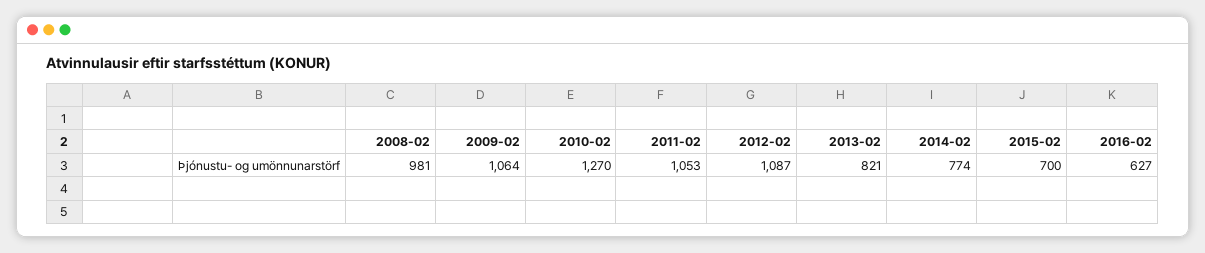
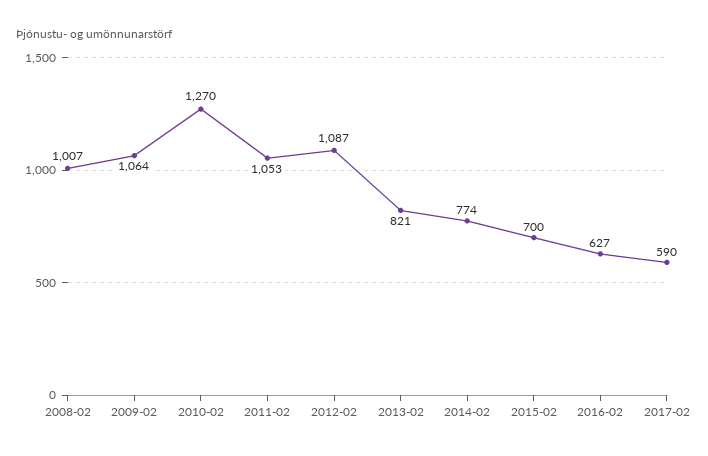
2008-02: 981 -> 1007
2017-02: none -> 590

